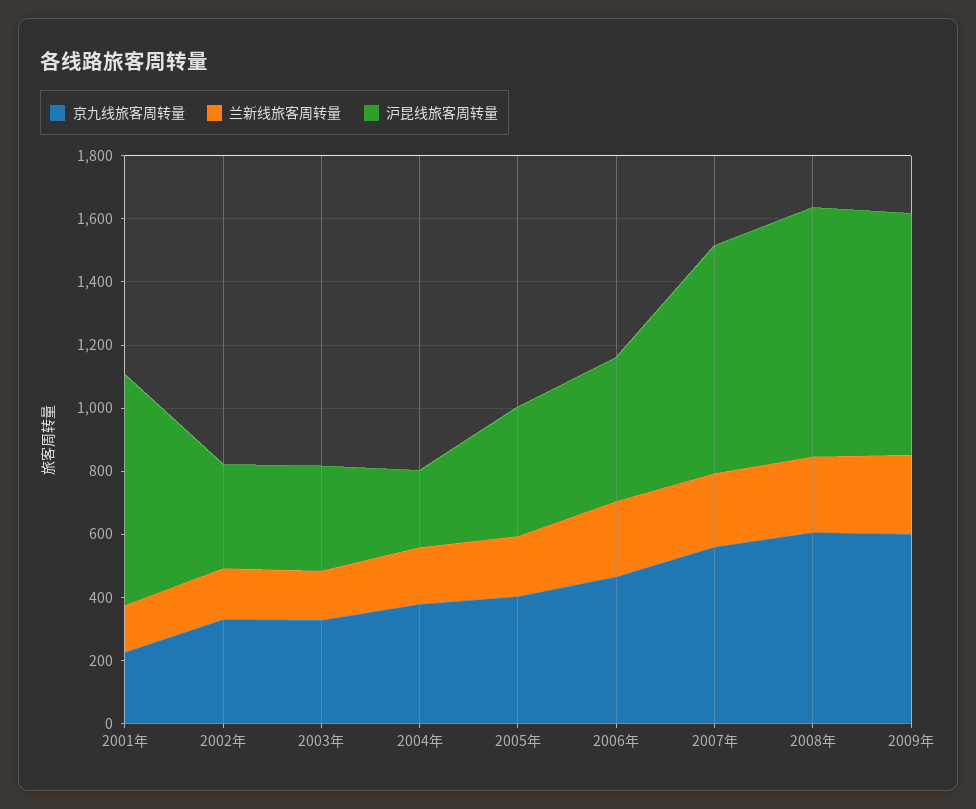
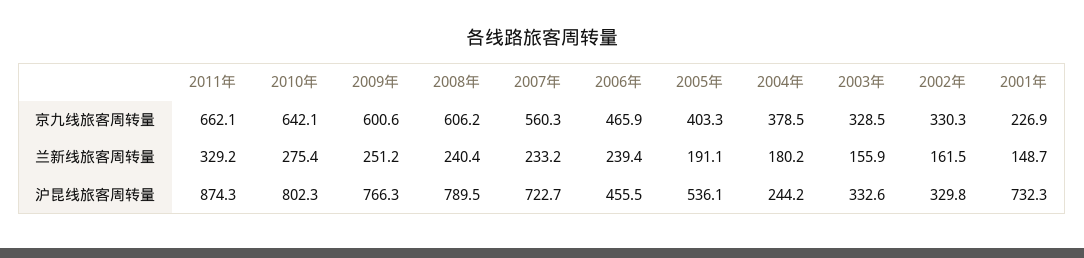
沪昆线旅客周转量, 2005年: 400 -> 536.1
京九线旅客周转量, 2011年: none -> 662.1
京九线旅客周转量, 2010年: none -> 642.1
兰新线旅客周转量, 2011年: none -> 329.2
兰新线旅客周转量, 2010年: none -> 275.4
沪昆线旅客周转量, 2011年: none -> 874.3
沪昆线旅客周转量, 2010年: none -> 802.3

